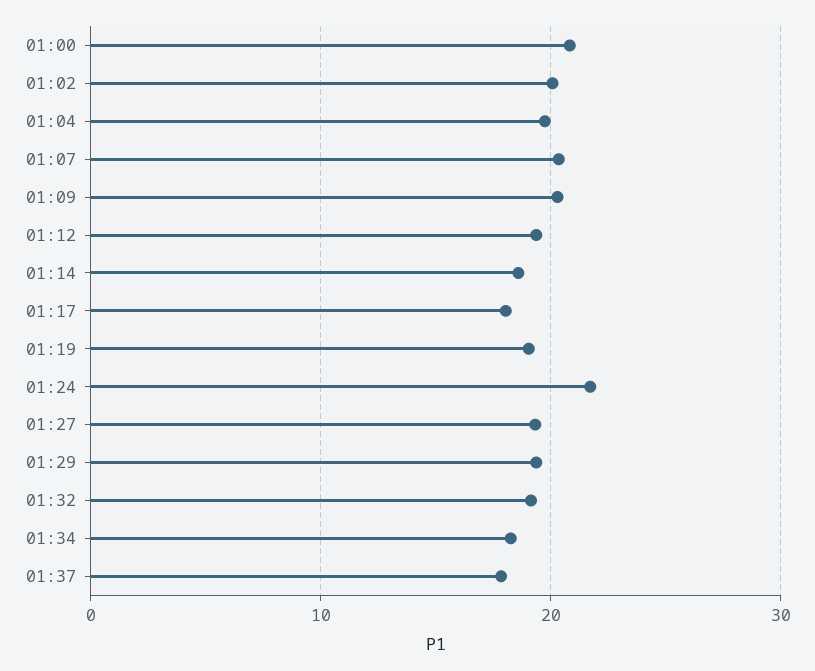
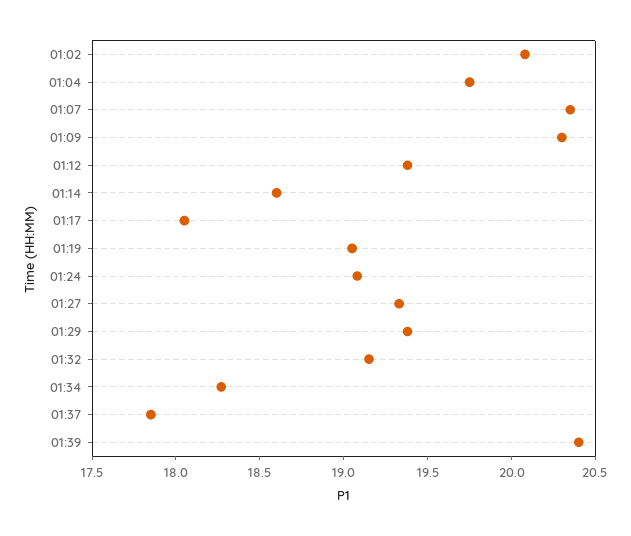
01:00: 21 -> none
01:24: 22 -> 19.1
01:39: none -> 20.4

